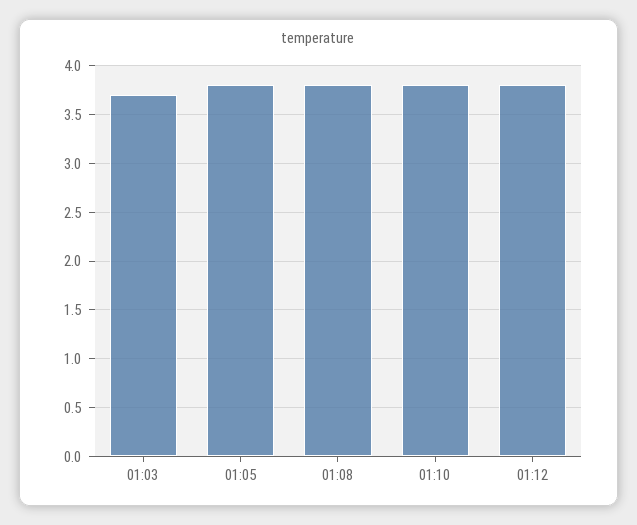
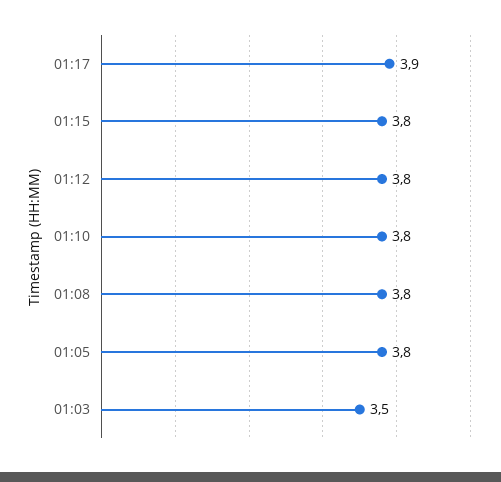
01:03: 3.7 -> 3.5
01:17: none -> 3.9
01:15: none -> 3.8

